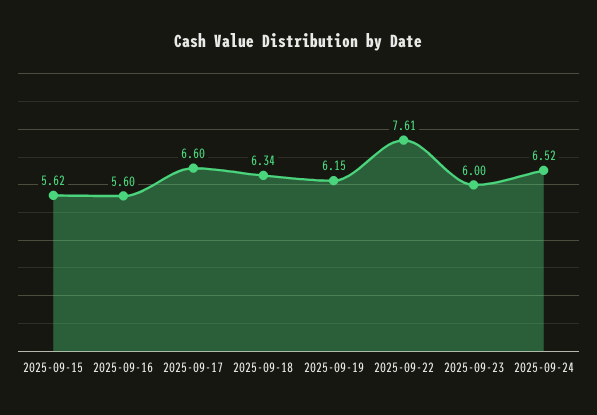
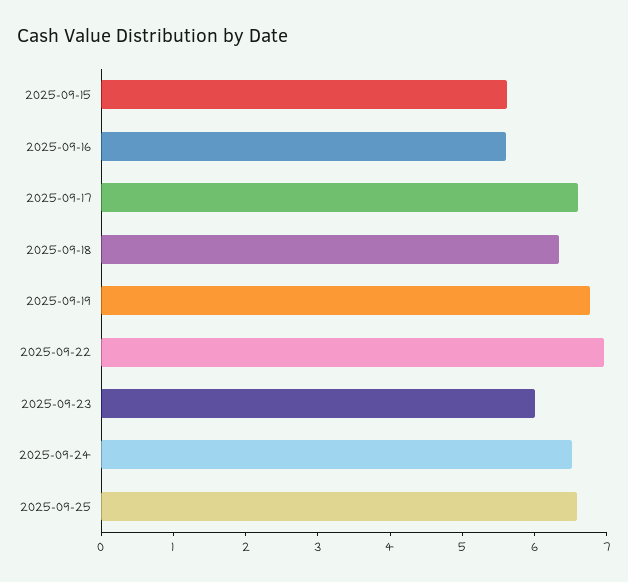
2025-09-19: 6.15 -> 6.8
2025-09-22: 7.61 -> 7
2025-09-25: none -> 6.6

